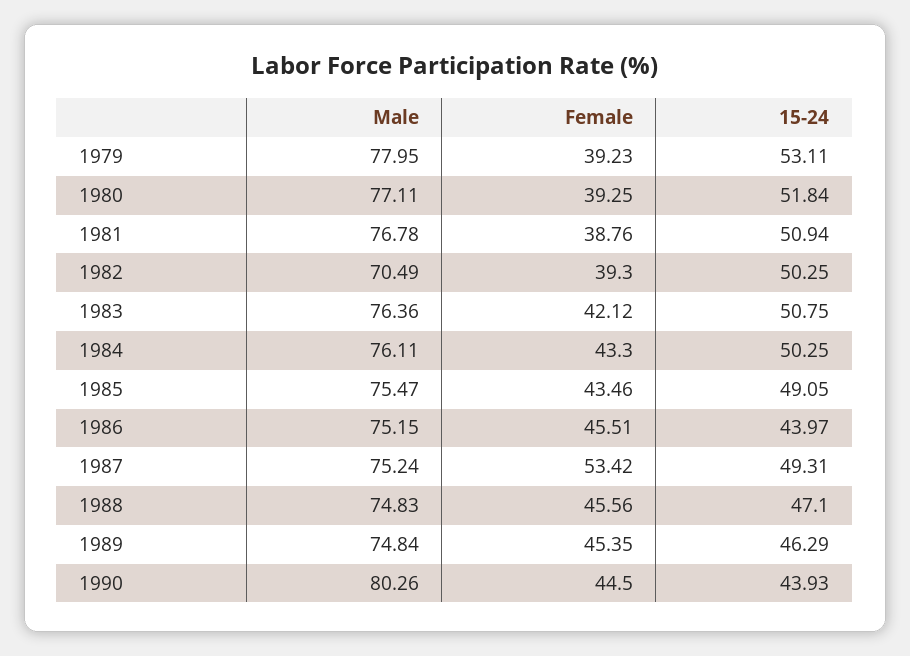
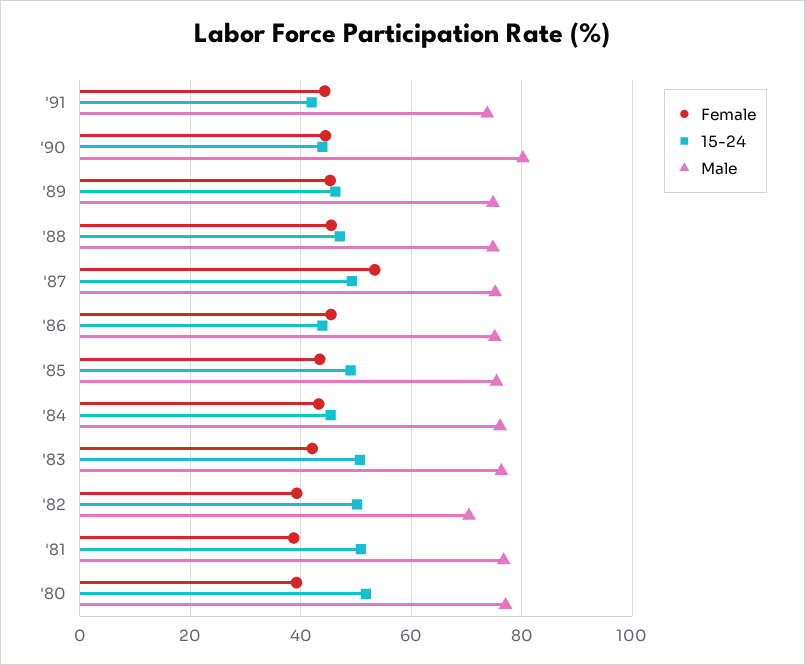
Male, 1979: 77.95 -> none
Female, 1979: 39.23 -> none
15-24, 1979: 53.11 -> none
15-24, 1984: 50.25 -> 46
Female, '91: none -> 44
15-24, '91: none -> 42
Male, '91: none -> 74

